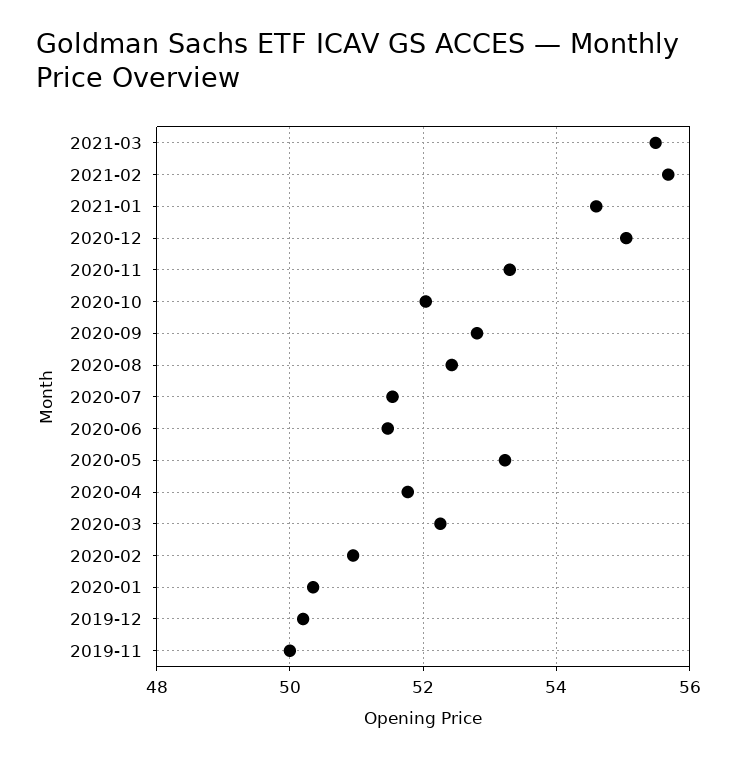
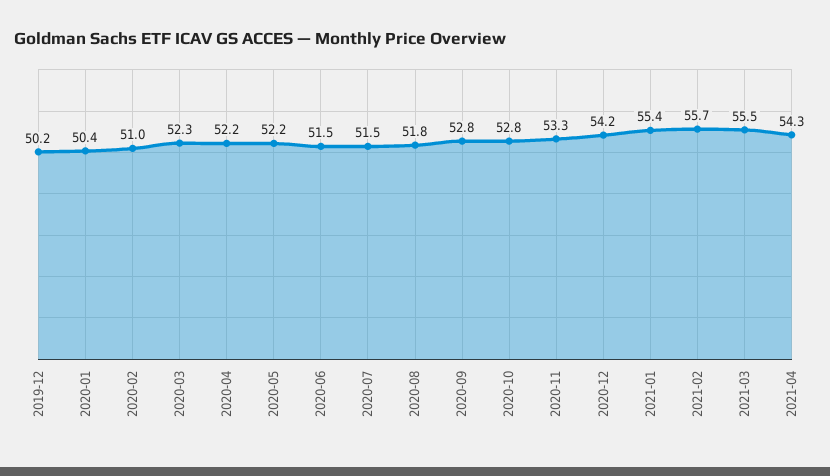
2021-01: 54.6 -> 55.4
2020-12: 55 -> 54.2
2020-10: 52 -> 52.8
2020-08: 52.4 -> 51.8
2020-05: 53.2 -> 52.2
2020-04: 51.8 -> 52.2
2019-11: 50 -> none
2021-04: none -> 54.3

